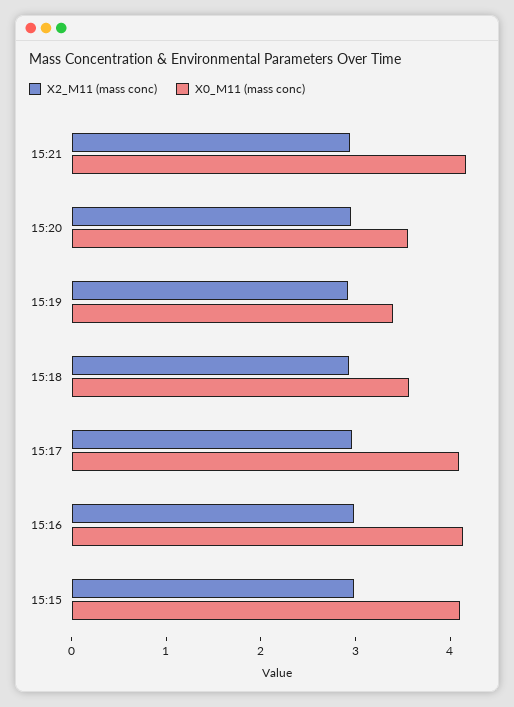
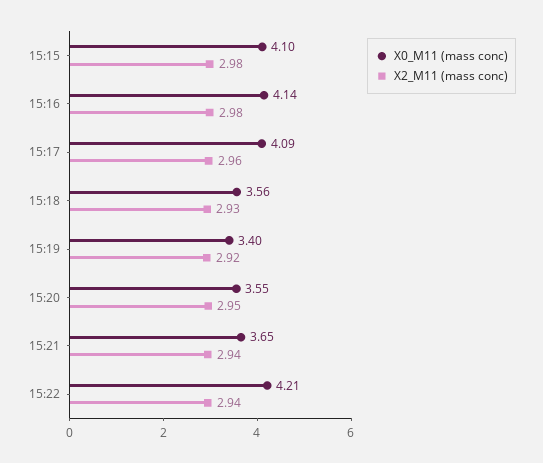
X0_M11 (mass conc), 15:21: 4.2 -> 3.65
X0_M11 (mass conc), 15:22: none -> 4.21
X2_M11 (mass conc), 15:22: none -> 2.94

